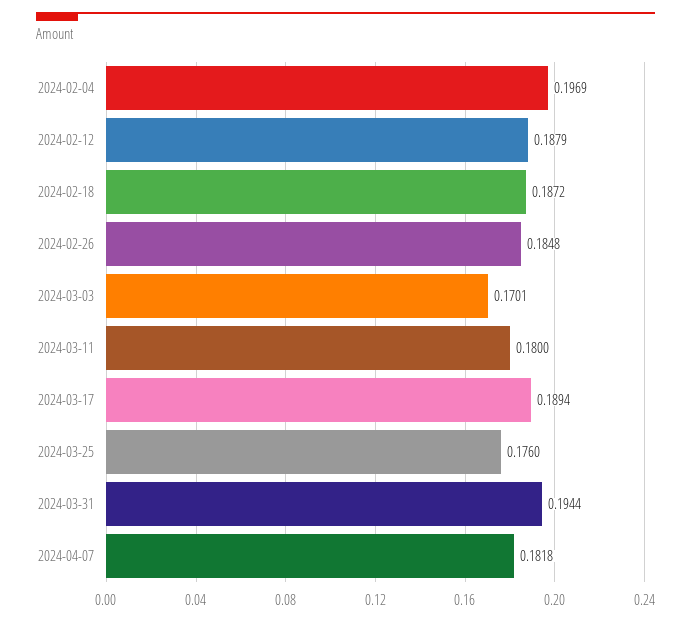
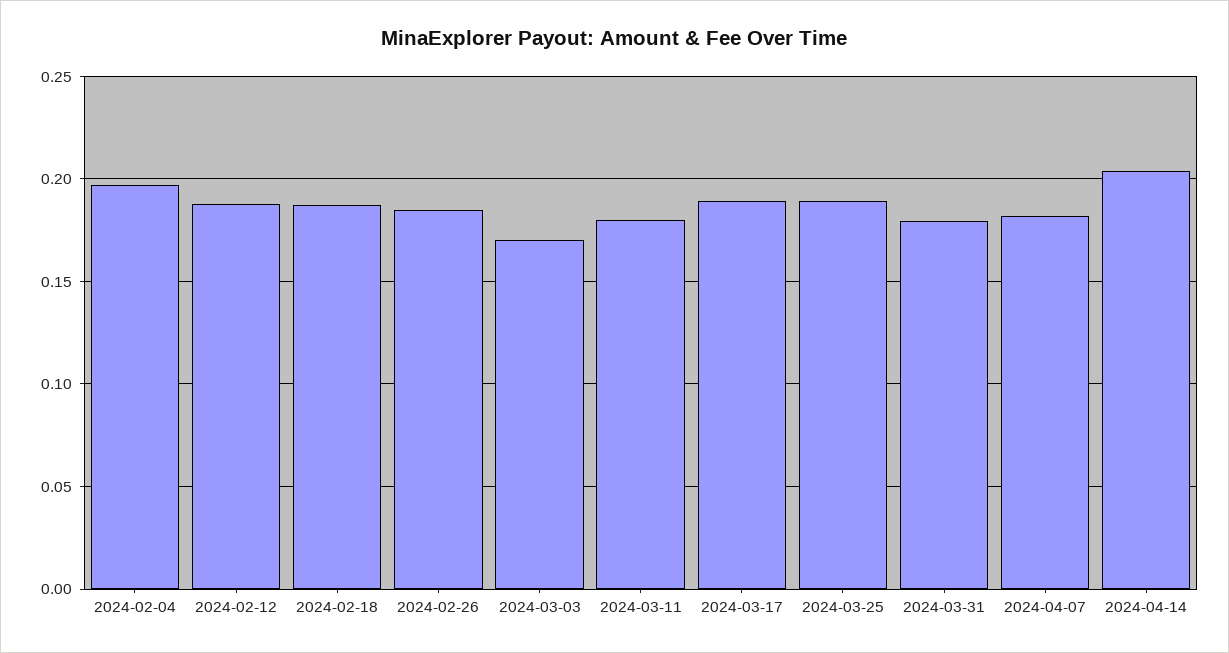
2024-03-25: 0.176 -> 0.19
2024-03-31: 0.1944 -> 0.18
2024-04-14: none -> 0.205

